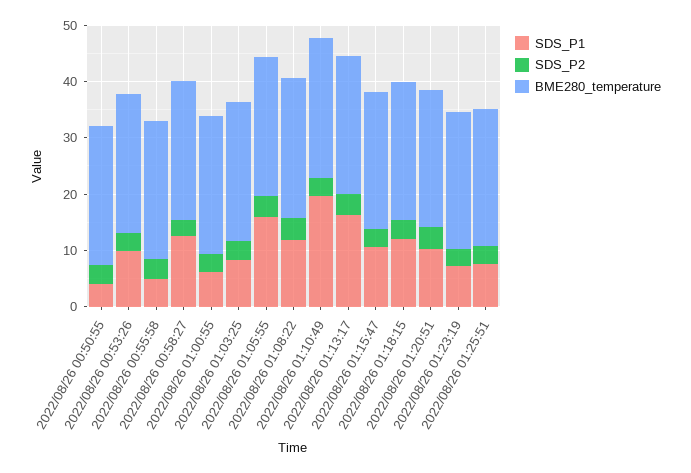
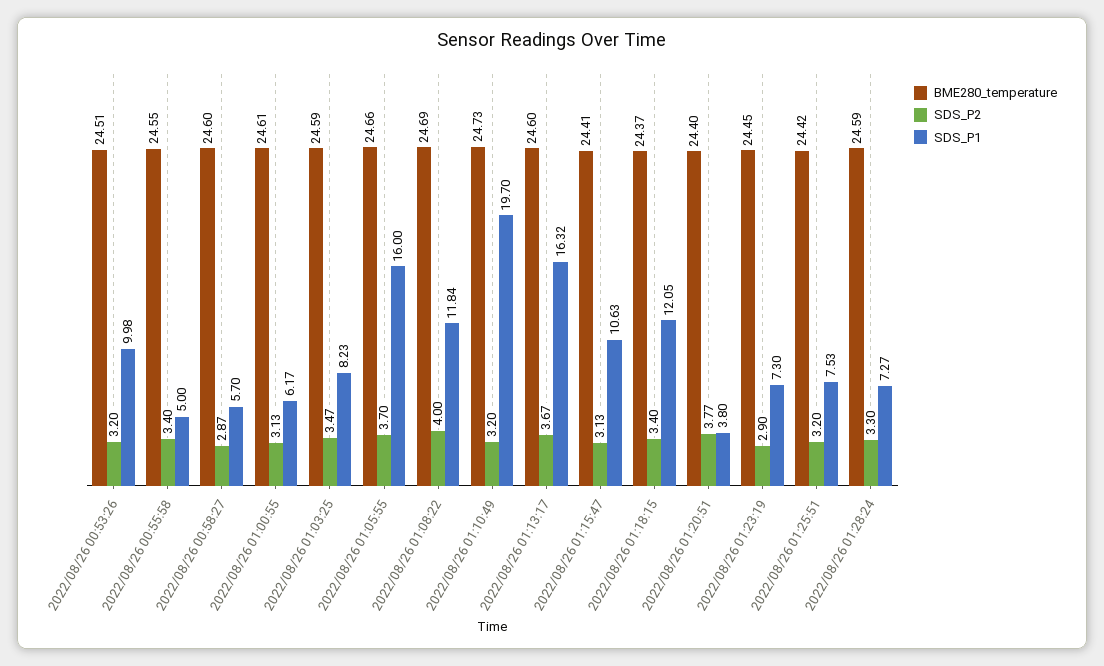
SDS_P1, 2022/08/26 00:50:55: 4 -> none
SDS_P2, 2022/08/26 00:50:55: 4 -> none
BME280_temperature, 2022/08/26 00:50:55: 24 -> none
SDS_P1, 2022/08/26 00:58:27: 12 -> 5.7
SDS_P1, 2022/08/26 01:20:51: 10 -> 3.8
BME280_temperature, 2022/08/26 01:28:24: none -> 24.59
SDS_P2, 2022/08/26 01:28:24: none -> 3.3
SDS_P1, 2022/08/26 01:28:24: none -> 7.27

